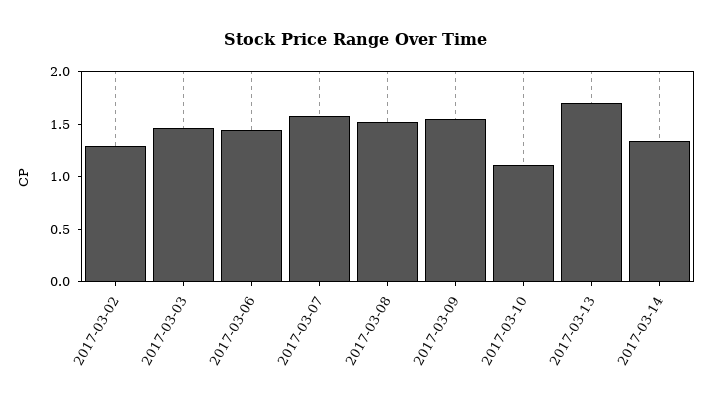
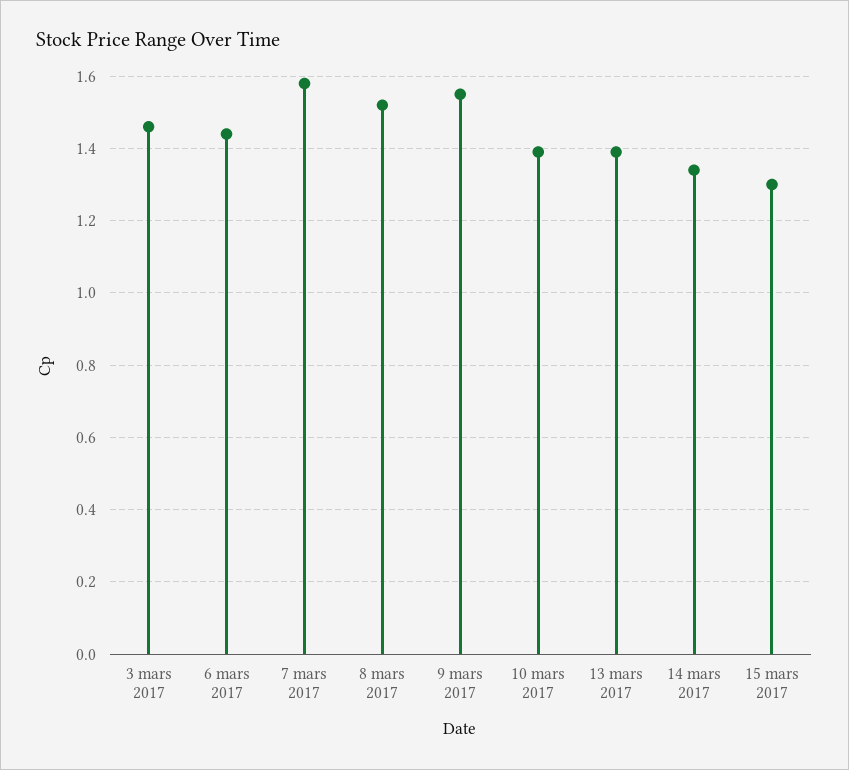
2017-03-02: 1.3 -> none
2017-03-10: 1.1 -> 1.4
2017-03-13: 1.7 -> 1.4
15 mars 2017: none -> 1.3

